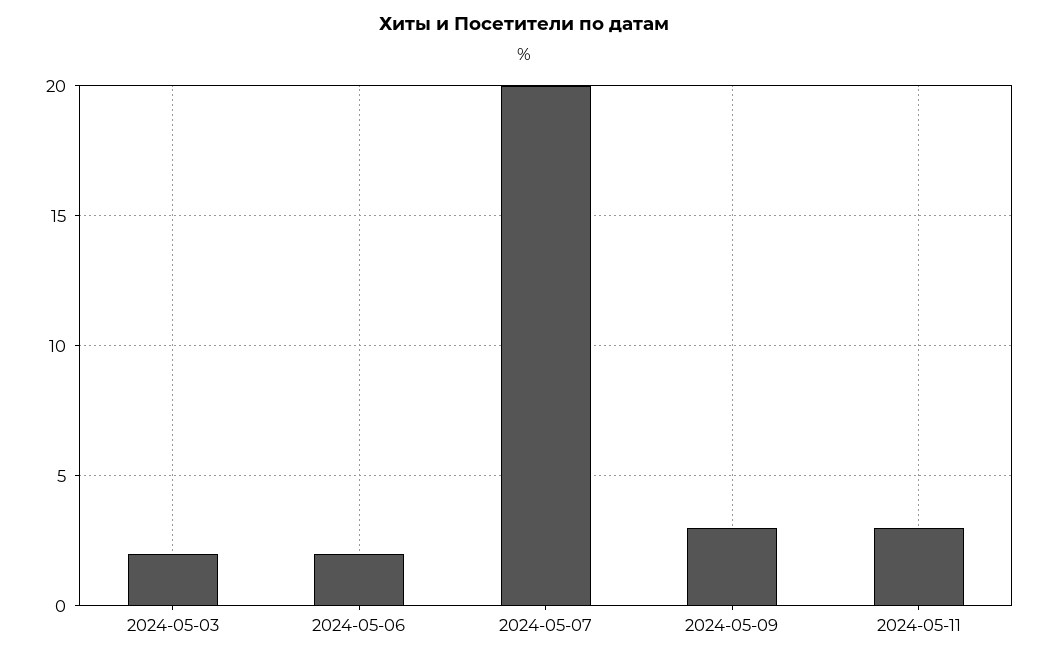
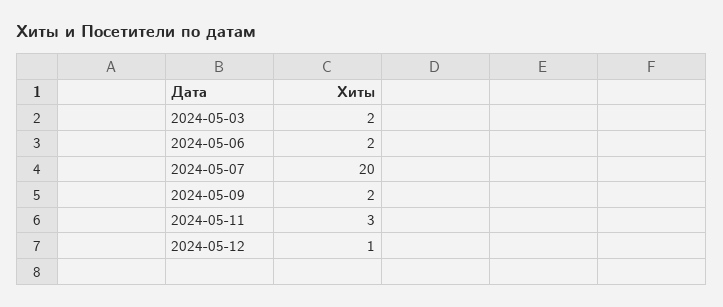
2024-05-09: 3 -> 2
2024-05-12: none -> 1

